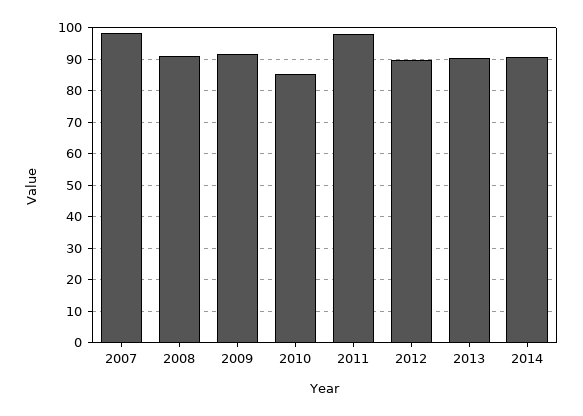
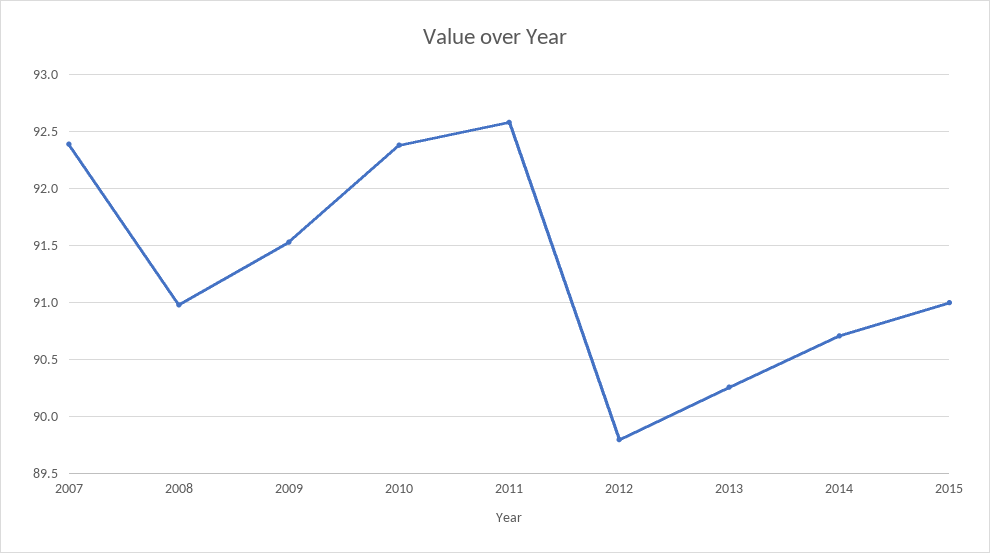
2007: 98 -> 92.4
2010: 86 -> 92.4
2011: 98 -> 92.6
2015: none -> 91

